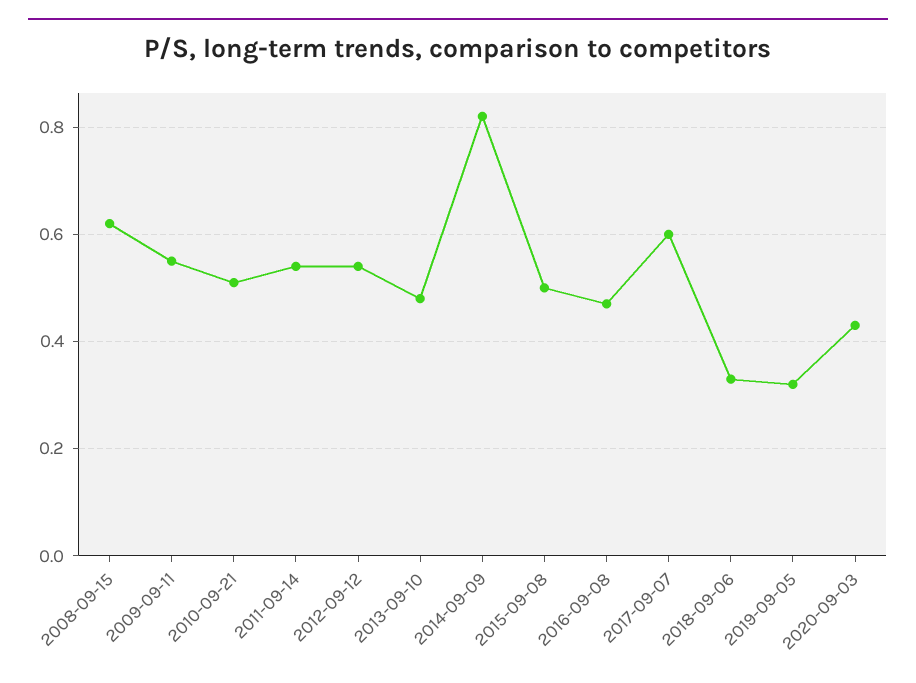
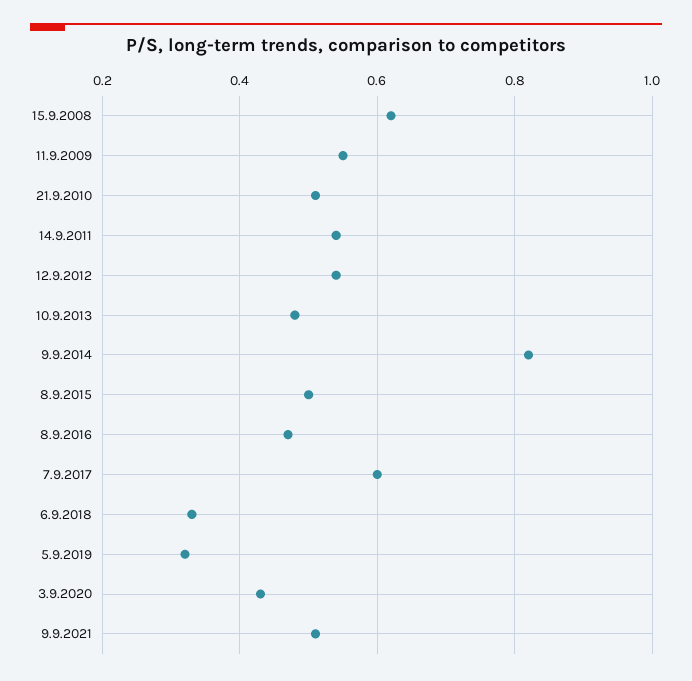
9.9.2021: none -> 0.5

